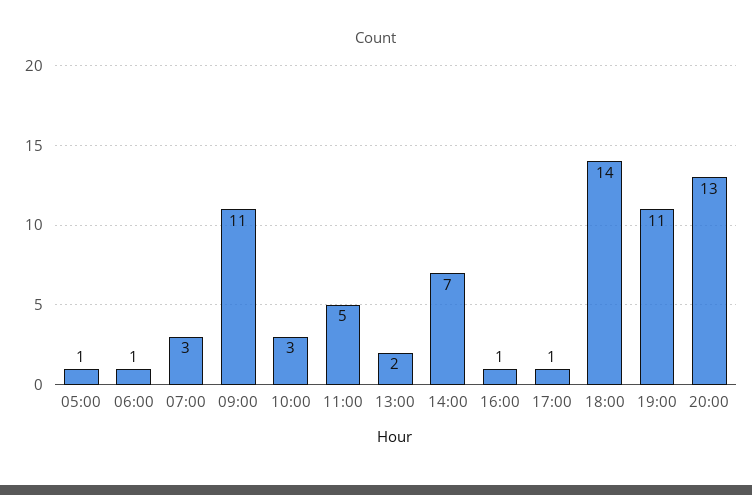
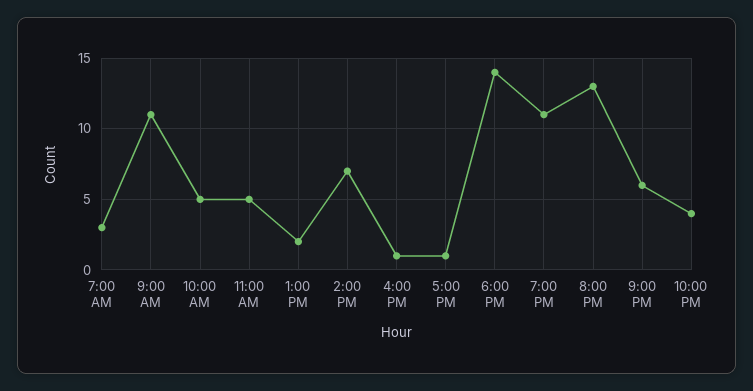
05:00: 1 -> none
06:00: 1 -> none
10:00: 3 -> 5
9:00 PM: none -> 6
10:00 PM: none -> 4

